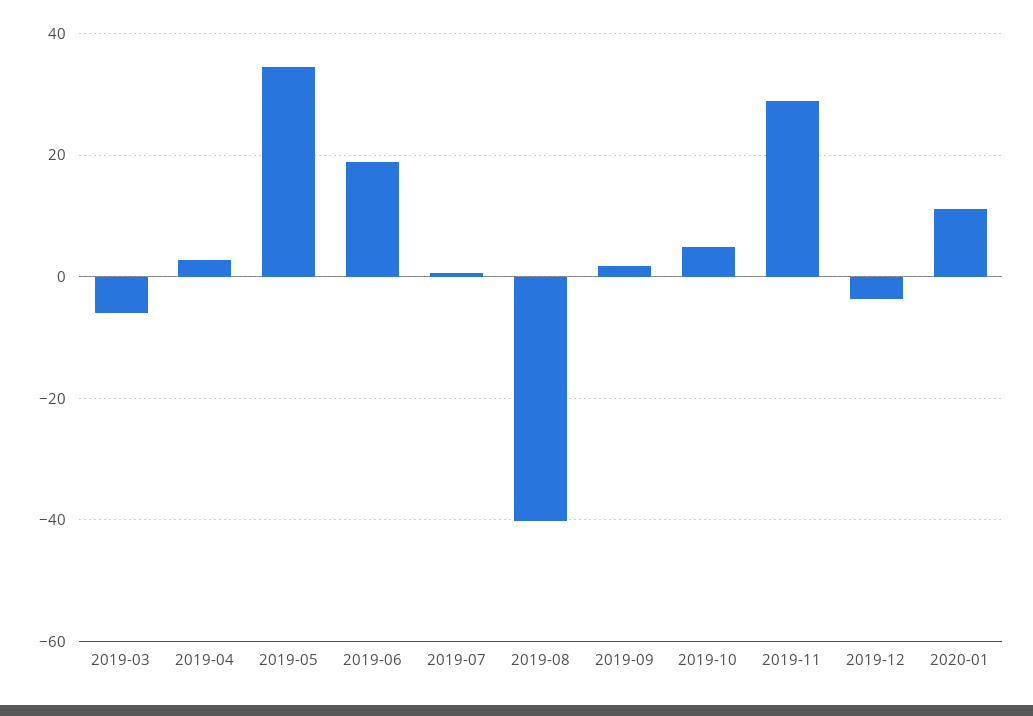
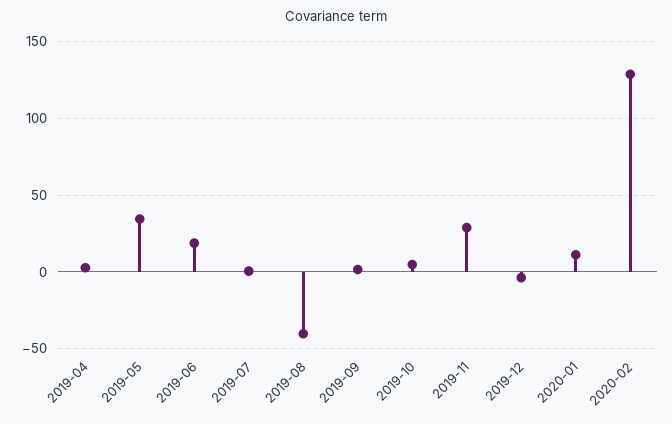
2019-03: -6 -> none
2020-02: none -> 130

